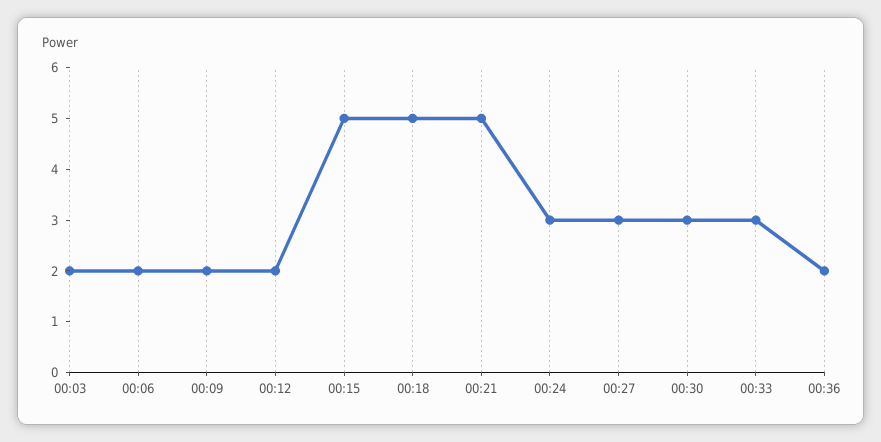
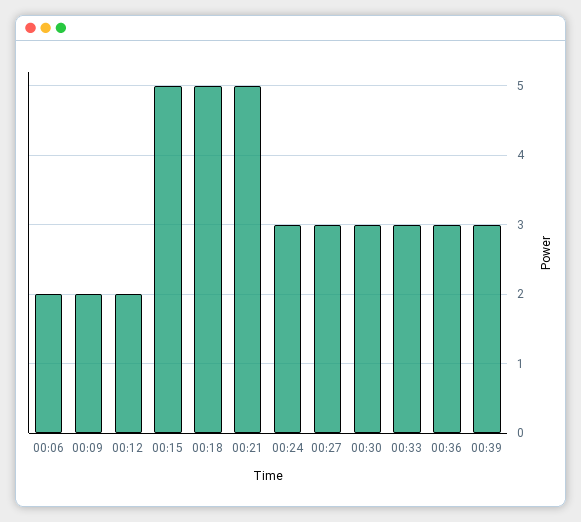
00:03: 2 -> none
00:36: 2 -> 3
00:39: none -> 3

